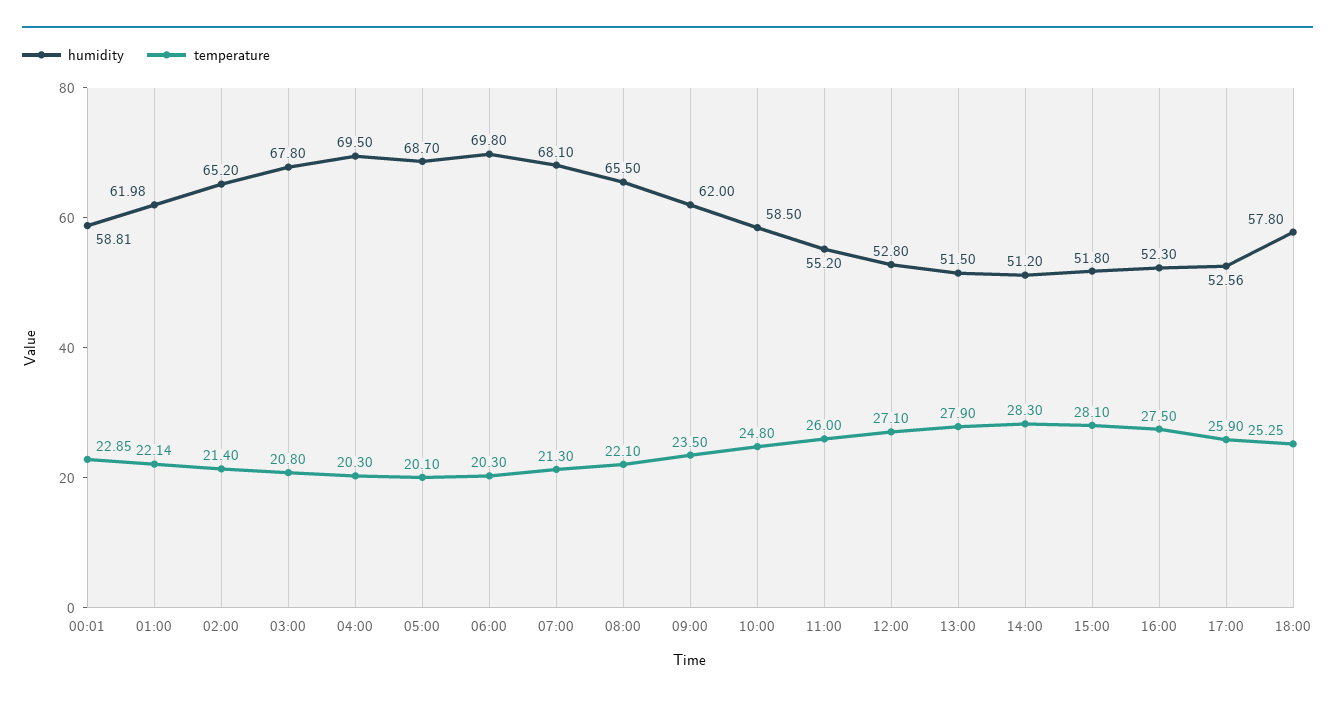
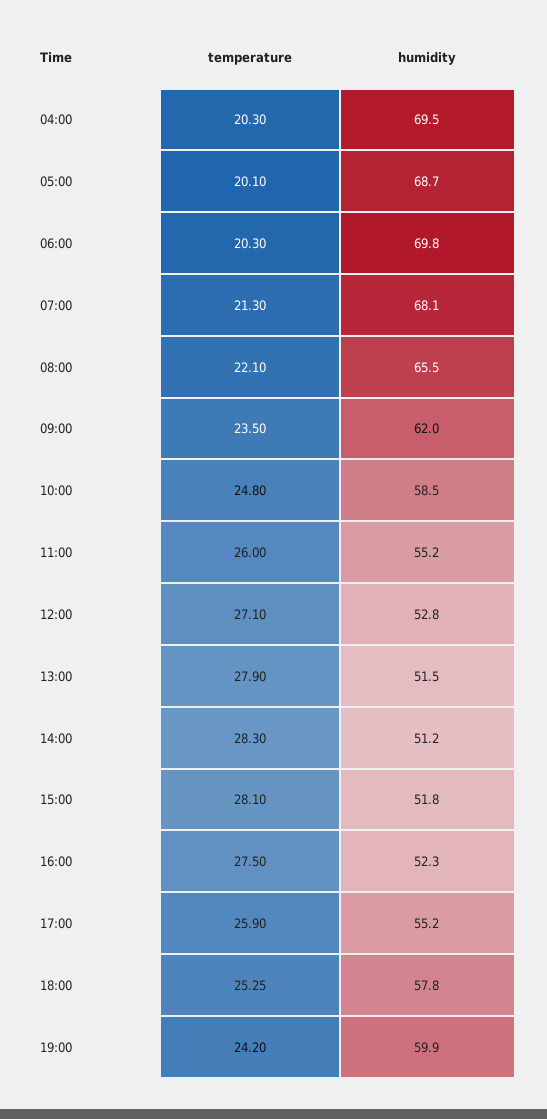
humidity, 00:01: 58.81 -> none
temperature, 00:01: 22.85 -> none
humidity, 01:00: 61.98 -> none
temperature, 01:00: 22.14 -> none
humidity, 02:00: 65.2 -> none
temperature, 02:00: 21.4 -> none
humidity, 03:00: 67.8 -> none
temperature, 03:00: 20.8 -> none
humidity, 17:00: 52.56 -> 55.2
temperature, 19:00: none -> 24.2
humidity, 19:00: none -> 59.9

